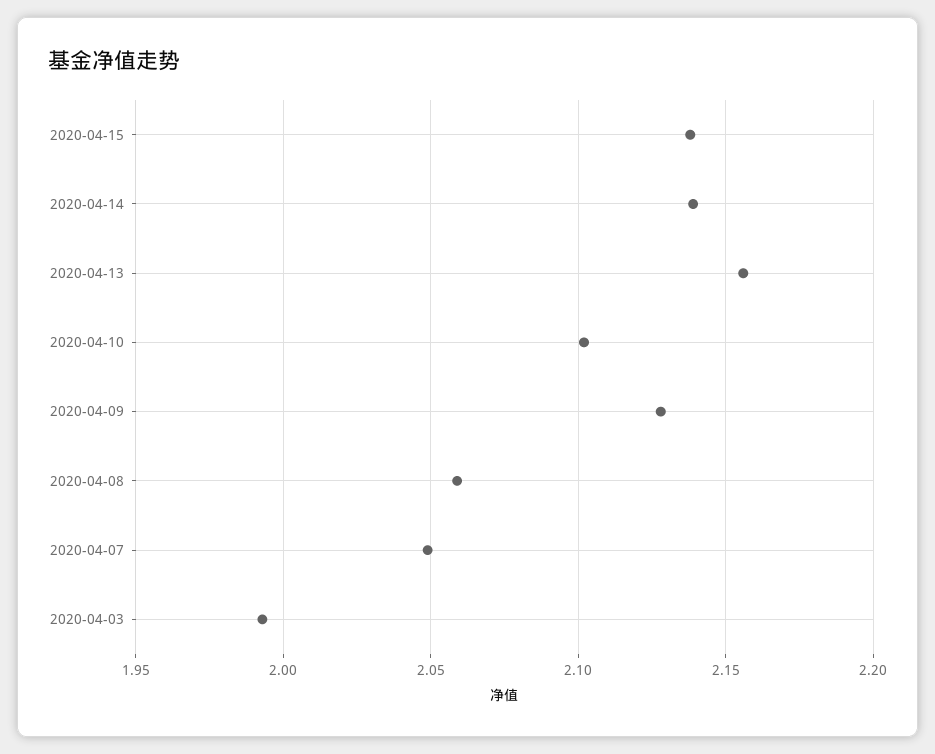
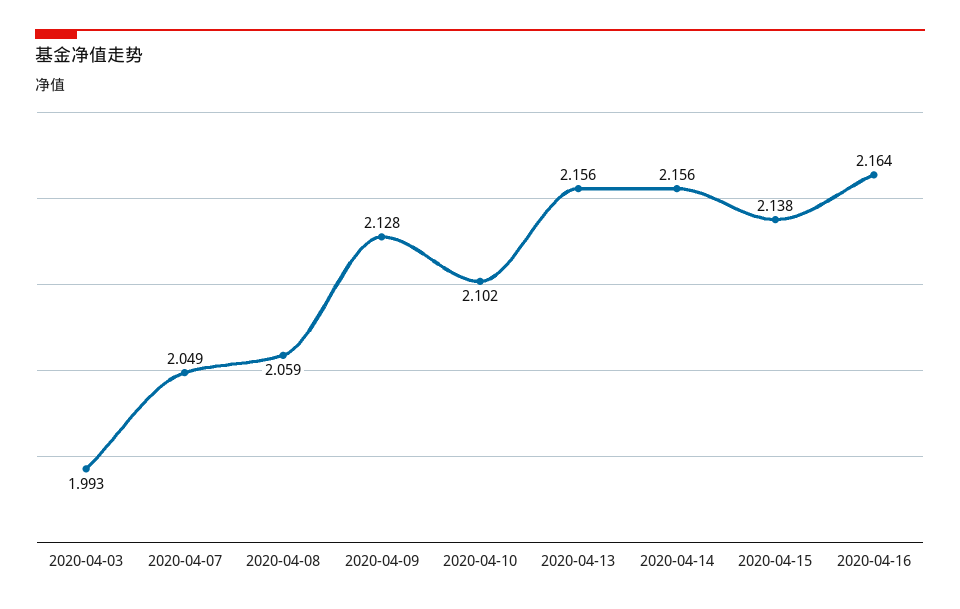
2020-04-14: 2.14 -> 2.156
2020-04-16: none -> 2.164

